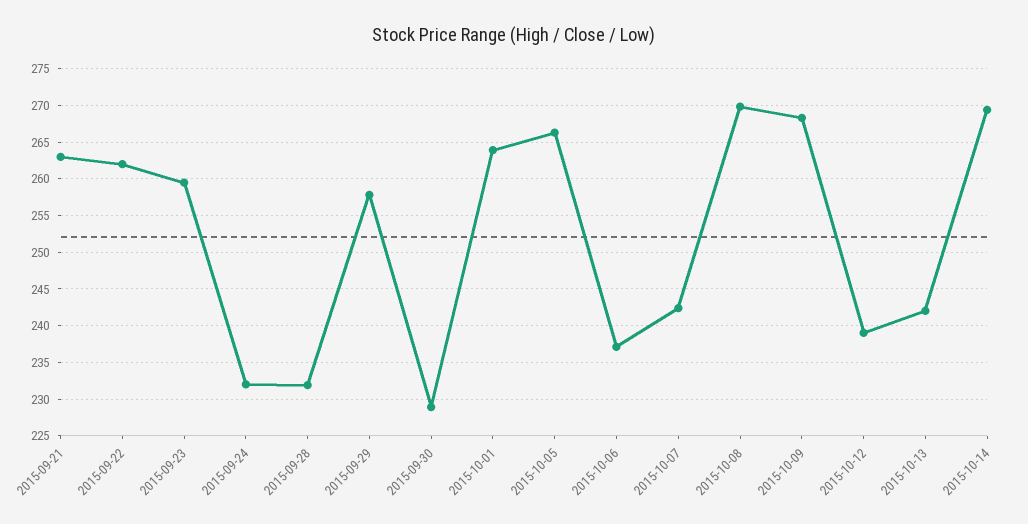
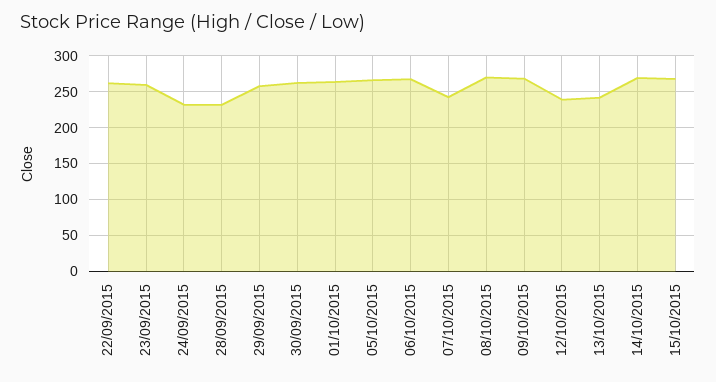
2015-09-21: 263 -> none
2015-09-30: 229 -> 260
2015-10-06: 237 -> 270
15/10/2015: none -> 270

